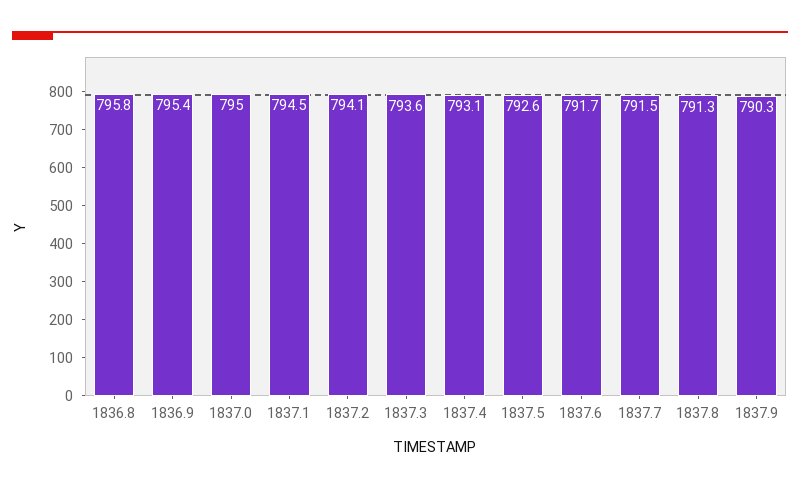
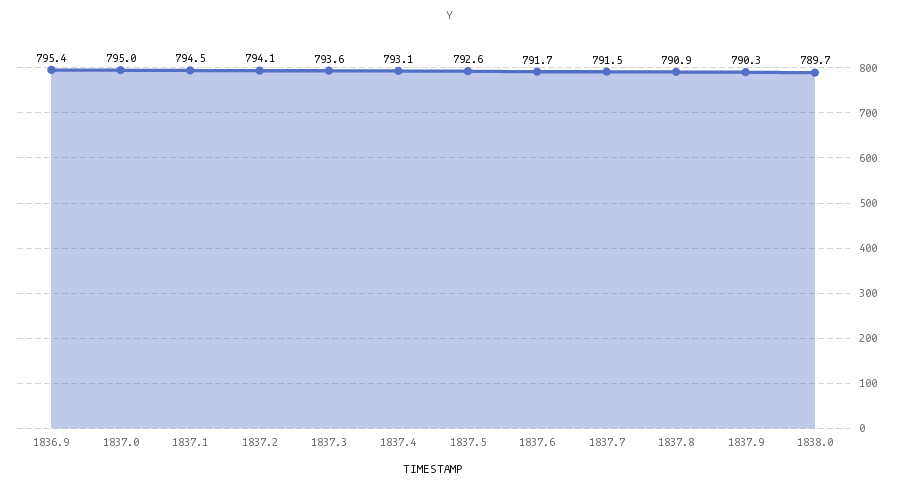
1836.8: 795.8 -> none
1837.8: 791.3 -> 790.9
1838.0: none -> 789.7

